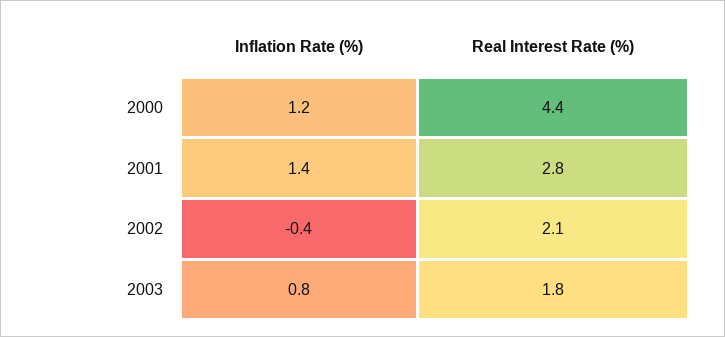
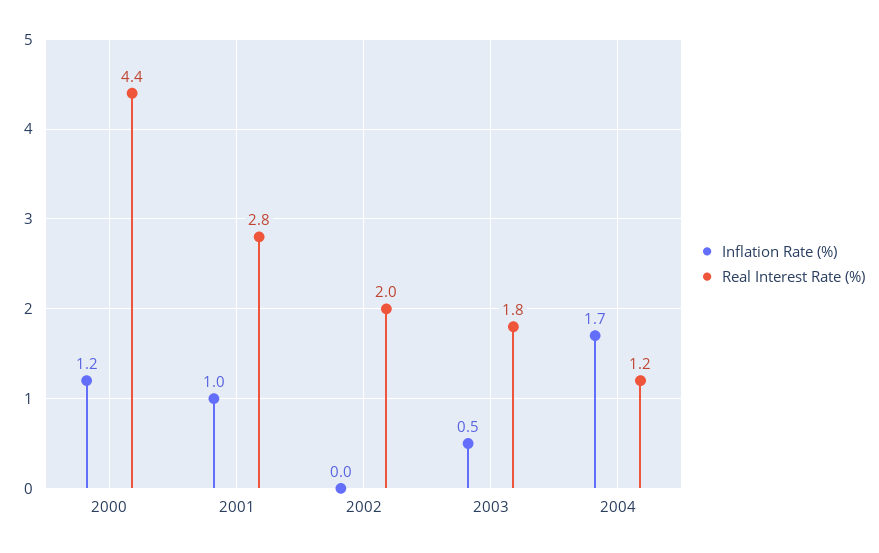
Inflation Rate (%), 2001: 1.4 -> 1
Inflation Rate (%), 2002: -0.4 -> 0
Real Interest Rate (%), 2002: 2.1 -> 2
Inflation Rate (%), 2003: 0.8 -> 0.5
Inflation Rate (%), 2004: none -> 1.7
Real Interest Rate (%), 2004: none -> 1.2

